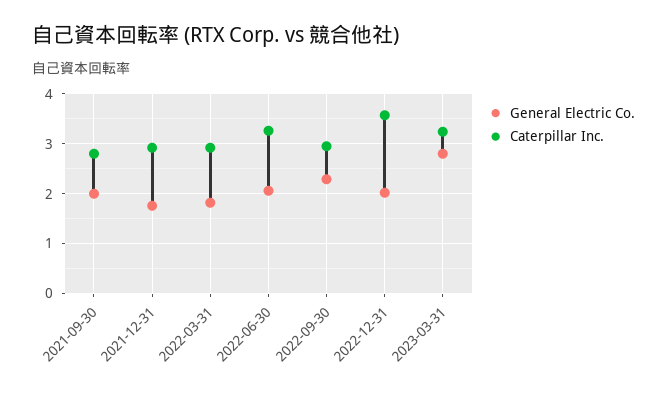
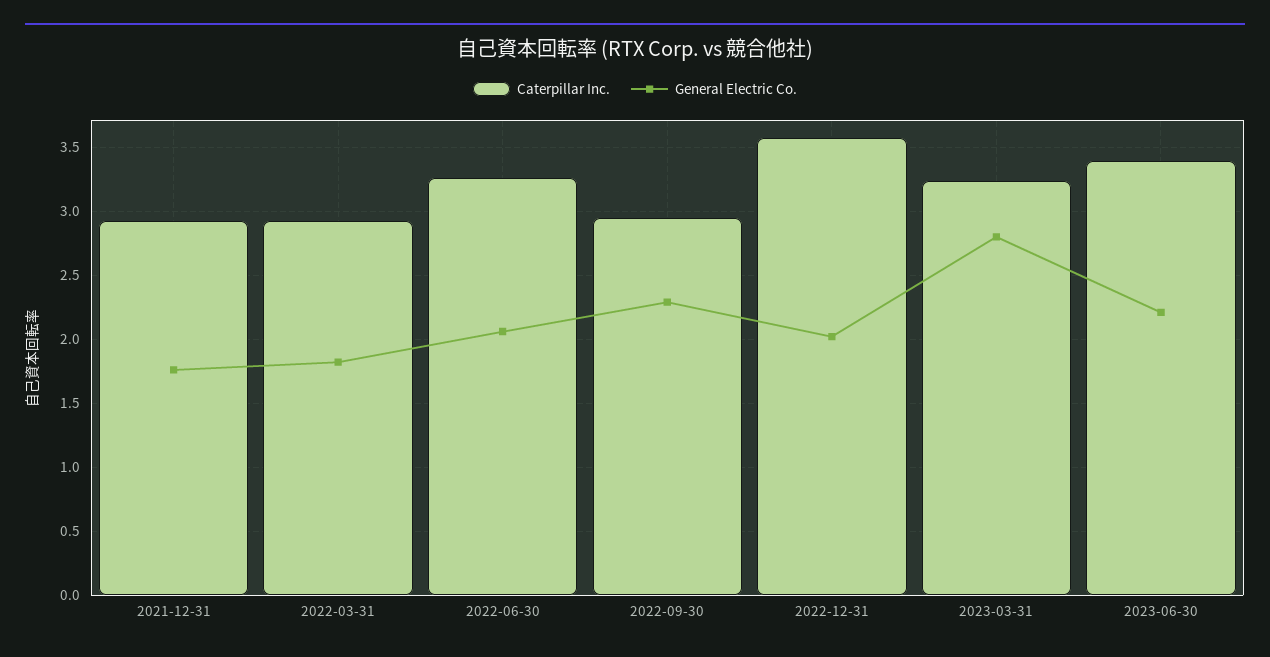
General Electric Co., 2021-09-30: 2 -> none
Caterpillar Inc., 2021-09-30: 2.8 -> none
Caterpillar Inc., 2023-06-30: none -> 3.4
General Electric Co., 2023-06-30: none -> 2.2

